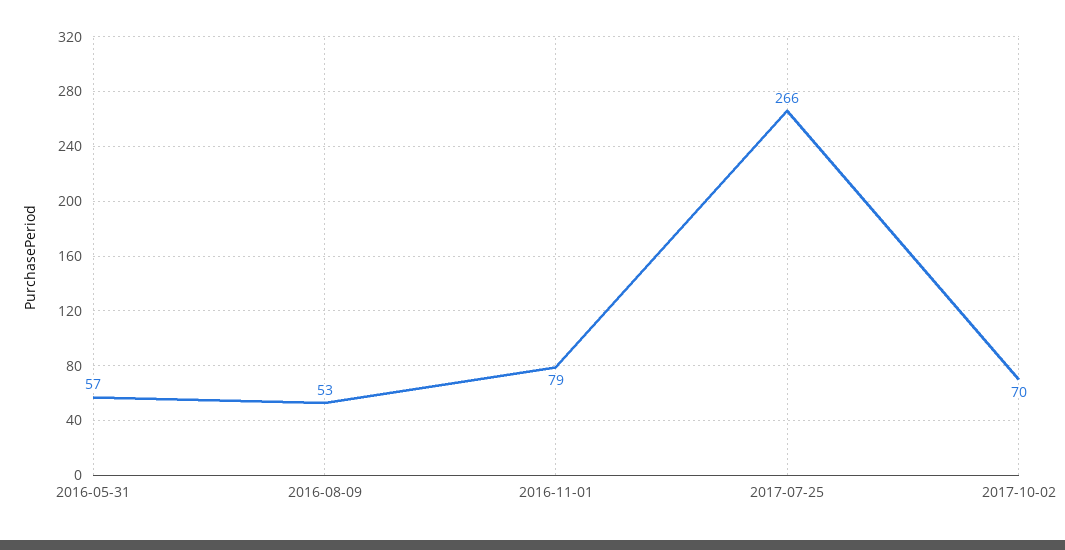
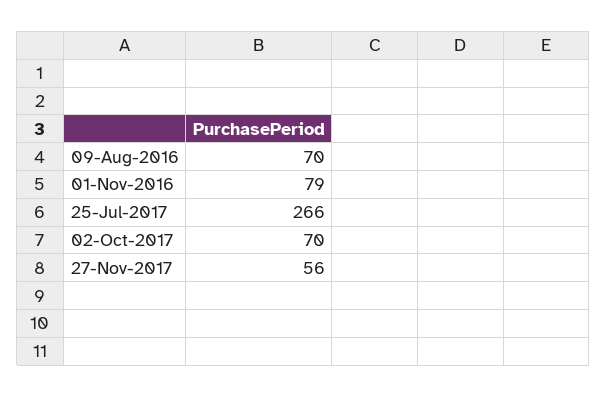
2016-05-31: 57 -> none
2016-08-09: 53 -> 70
27-Nov-2017: none -> 56

